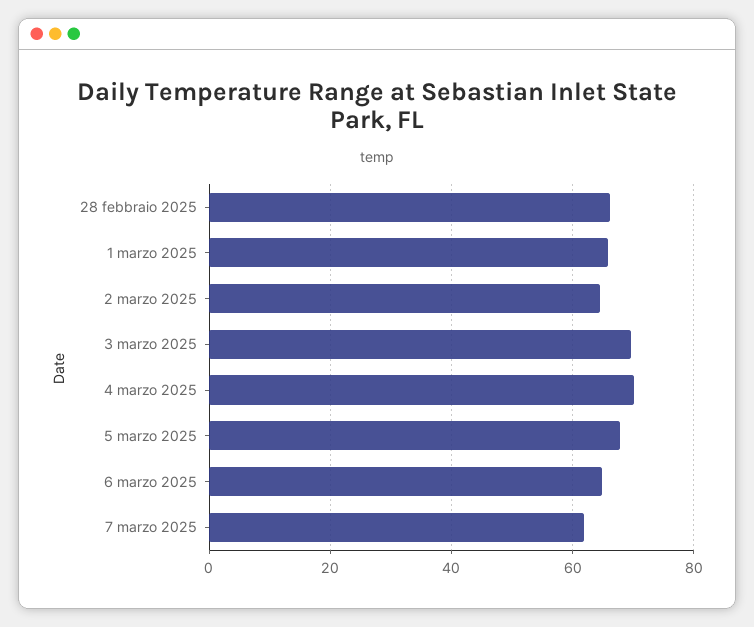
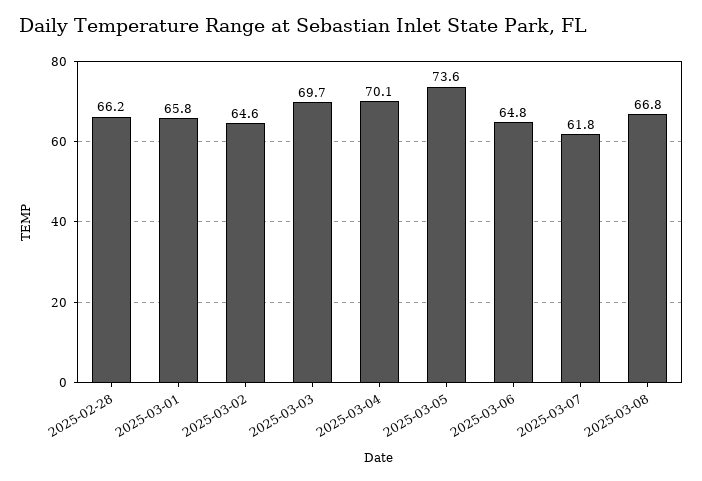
5 marzo 2025: 68 -> 73.6
2025-03-08: none -> 66.8

